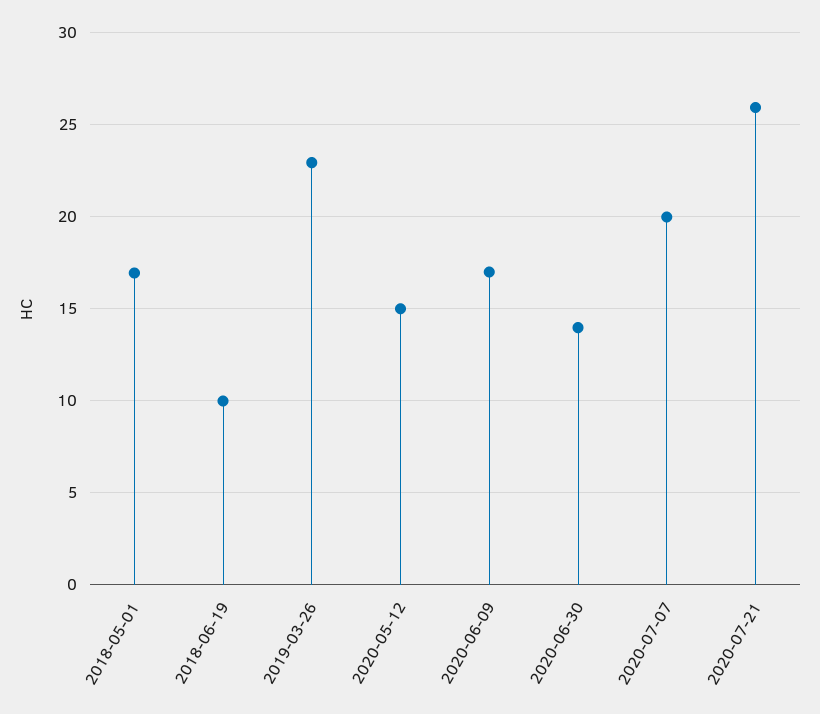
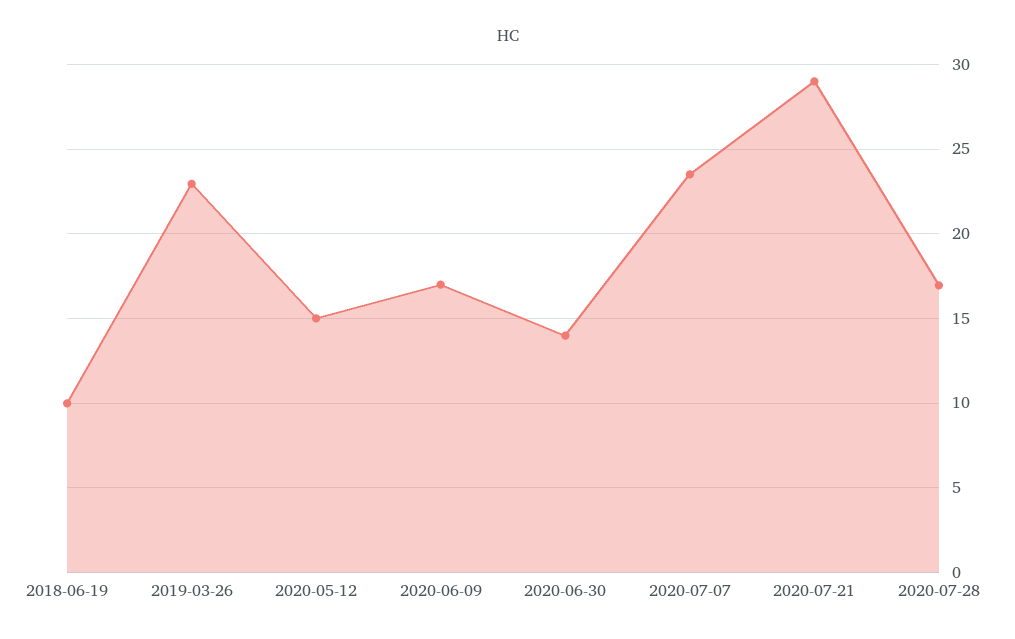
2018-05-01: 17 -> none
2020-07-07: 20 -> 23.5
2020-07-21: 26 -> 29
2020-07-28: none -> 17

